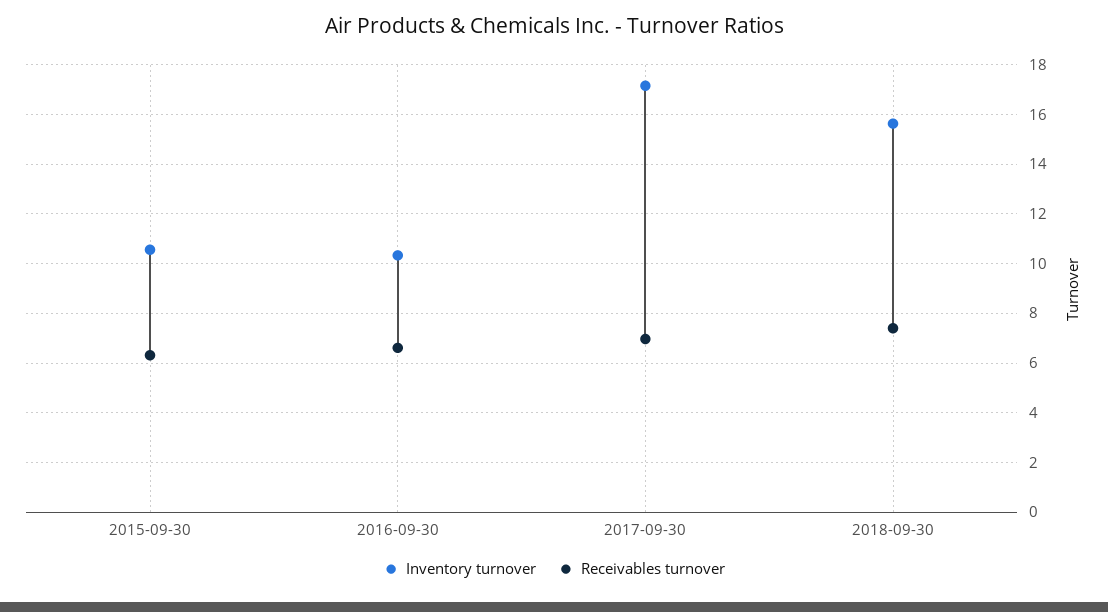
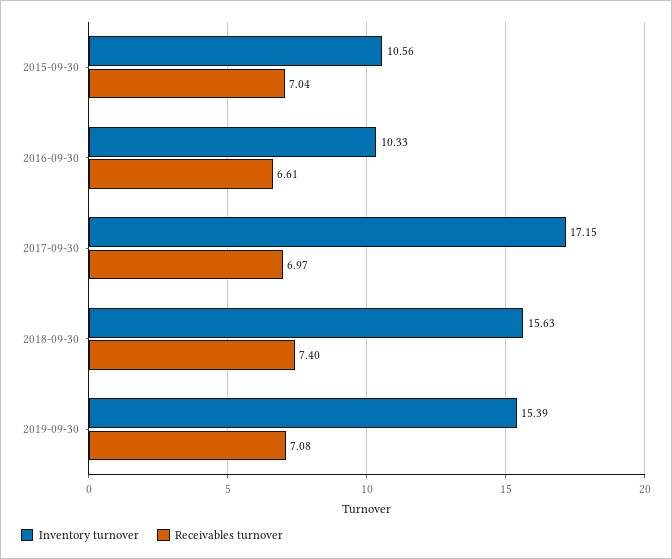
Receivables turnover, 2015-09-30: 6.25 -> 7.04
Inventory turnover, 2019-09-30: none -> 15.39
Receivables turnover, 2019-09-30: none -> 7.08

